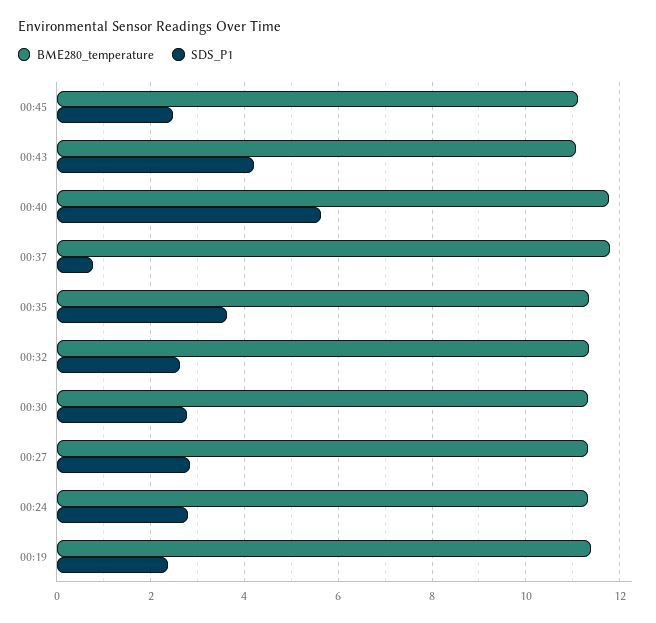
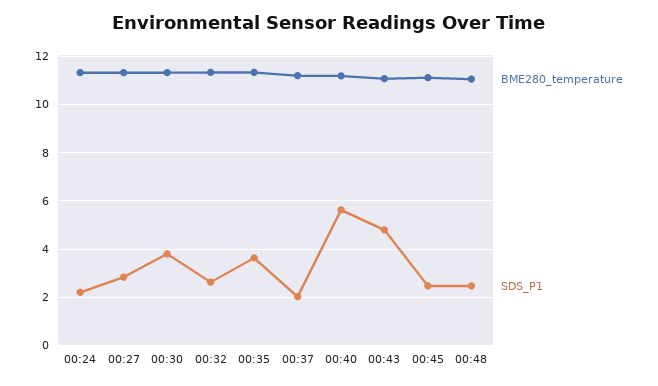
SDS_P1, 00:43: 4.2 -> 4.75
BME280_temperature, 00:40: 11.8 -> 11.25
BME280_temperature, 00:37: 11.8 -> 11.25
SDS_P1, 00:37: 0.8 -> 2
SDS_P1, 00:30: 2.8 -> 3.75
SDS_P1, 00:24: 2.8 -> 2.25
BME280_temperature, 00:19: 11.4 -> none
SDS_P1, 00:19: 2.4 -> none
BME280_temperature, 00:48: none -> 11
SDS_P1, 00:48: none -> 2.5

